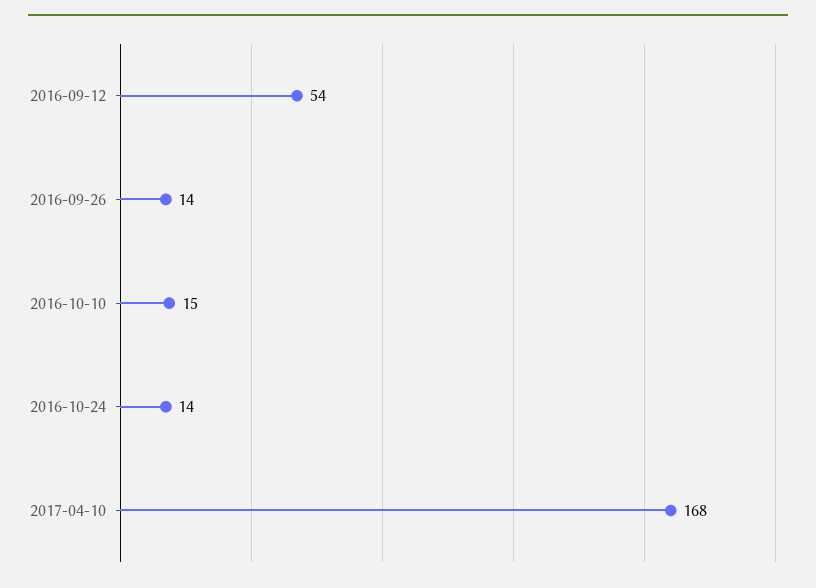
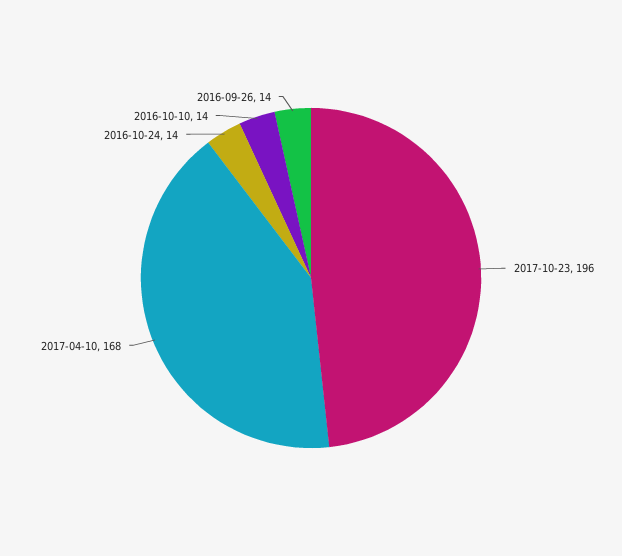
2016-09-12: 54 -> none
2016-10-10: 15 -> 14
2017-10-23: none -> 196

